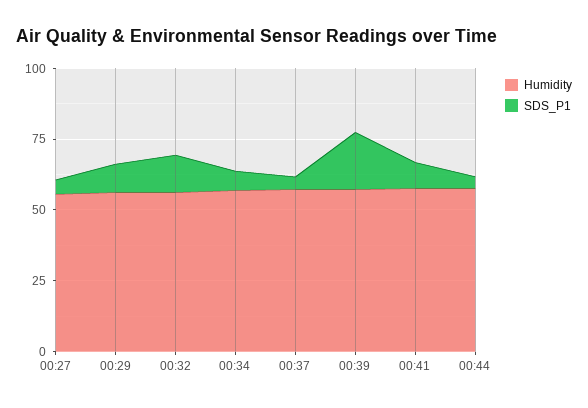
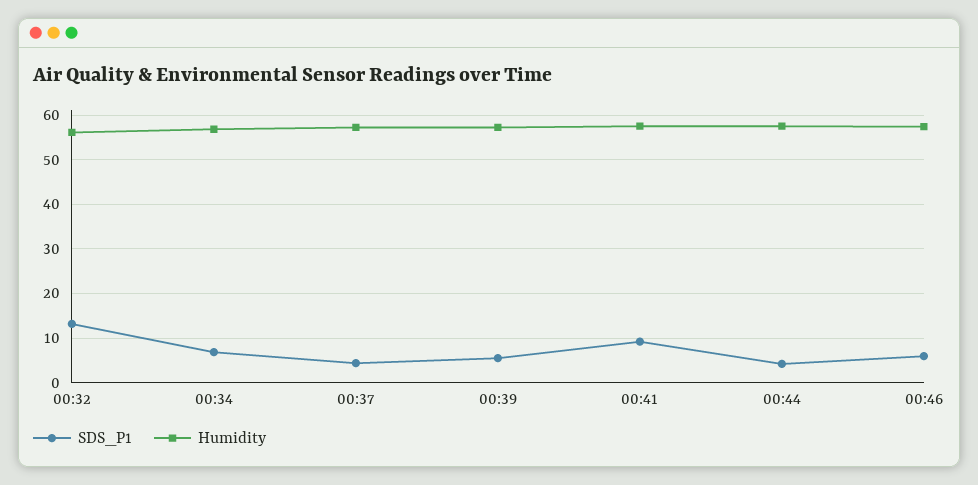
Humidity, 00:27: 55 -> none
SDS_P1, 00:27: 5 -> none
Humidity, 00:29: 55 -> none
SDS_P1, 00:29: 10 -> none
SDS_P1, 00:39: 20 -> 6
SDS_P1, 00:46: none -> 6
Humidity, 00:46: none -> 58

